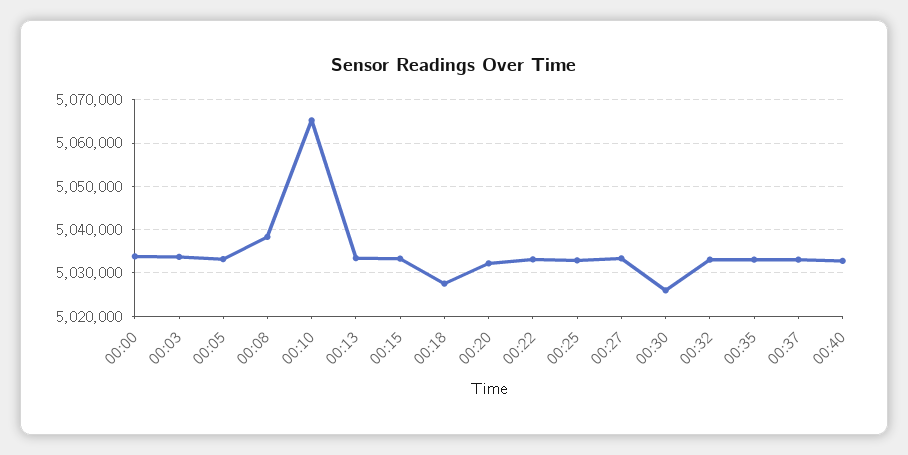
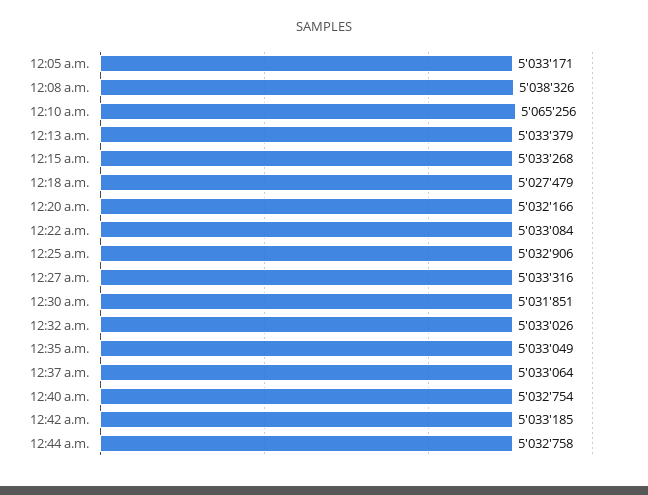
00:00: 5034000 -> none
00:03: 5034000 -> none
00:30: 5026000 -> 5031851
12:42 a.m.: none -> 5033185
12:44 a.m.: none -> 5032758

